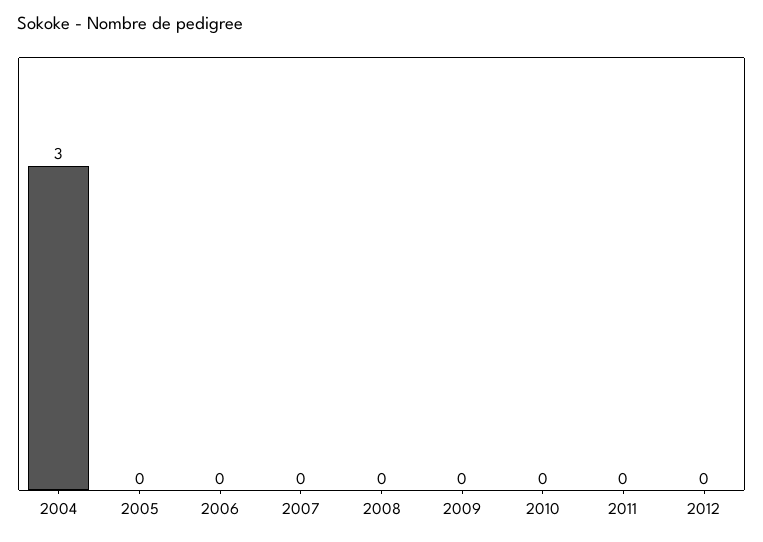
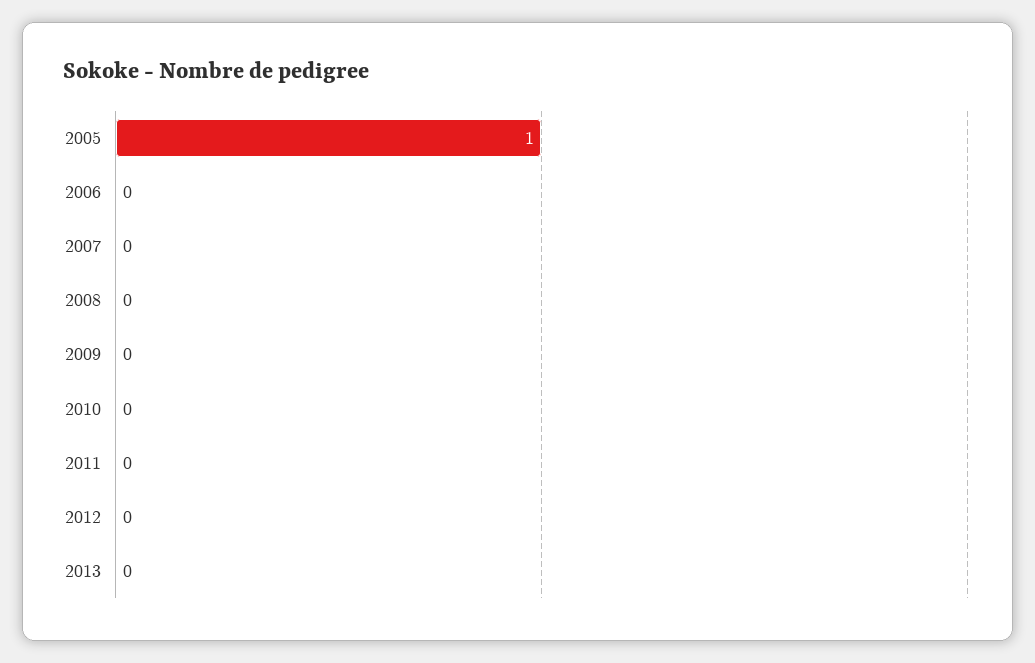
2004: 3 -> none
2005: 0 -> 1
2013: none -> 0

